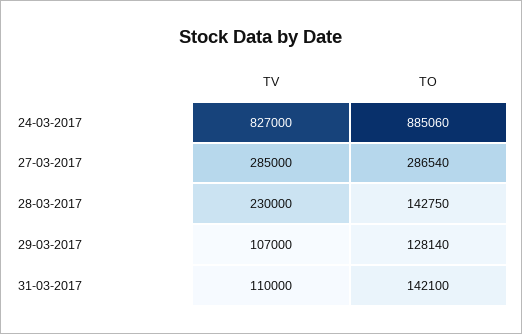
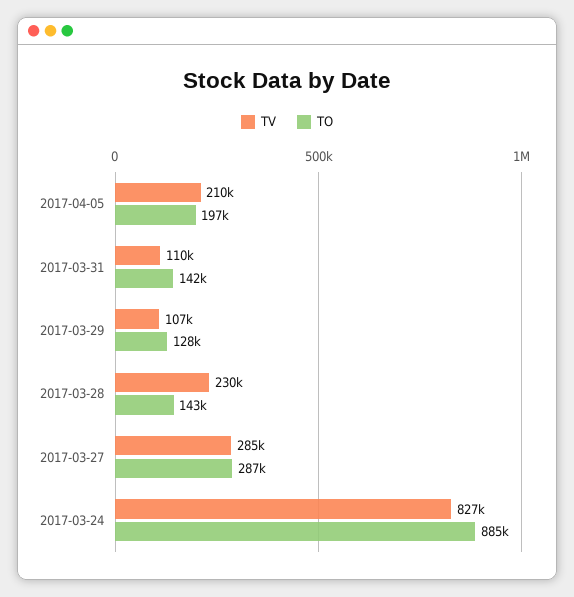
TV, 2017-04-05: none -> 210000
TO, 2017-04-05: none -> 197000

